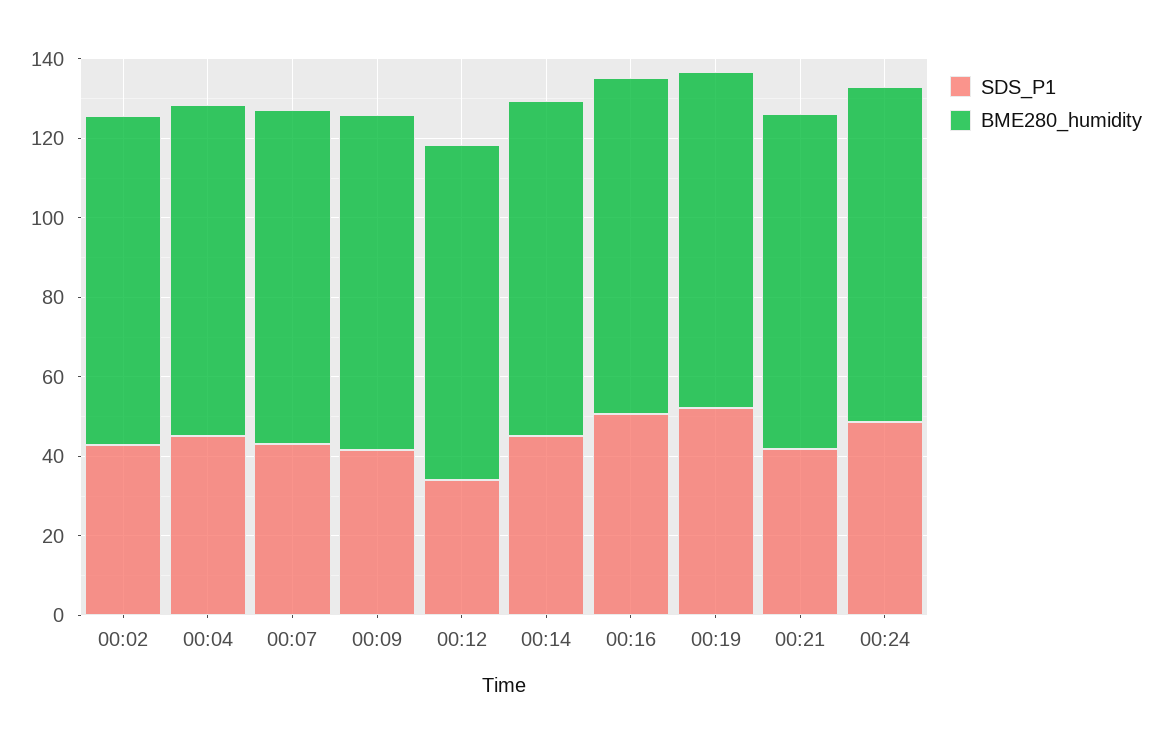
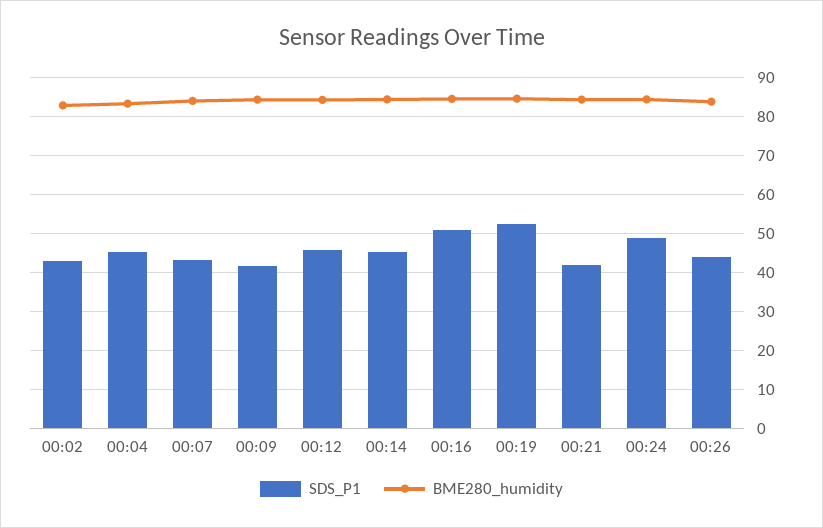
SDS_P1, 00:12: 35 -> 46
SDS_P1, 00:26: none -> 44
BME280_humidity, 00:26: none -> 84

